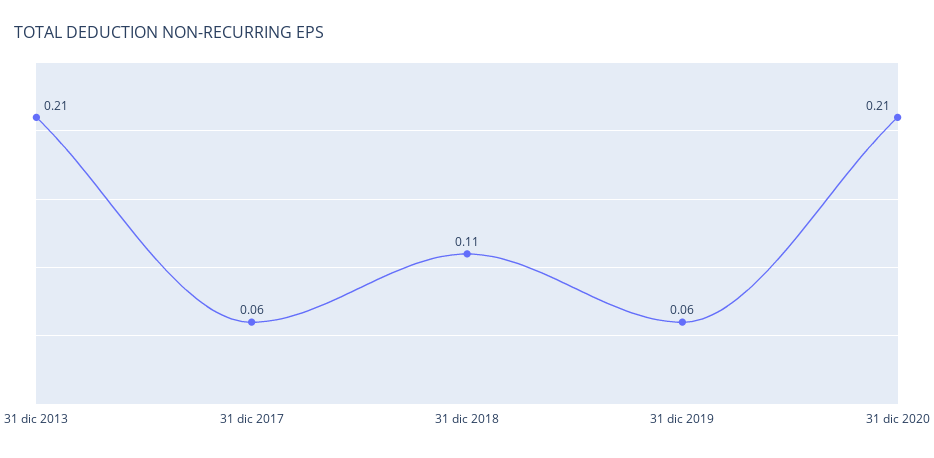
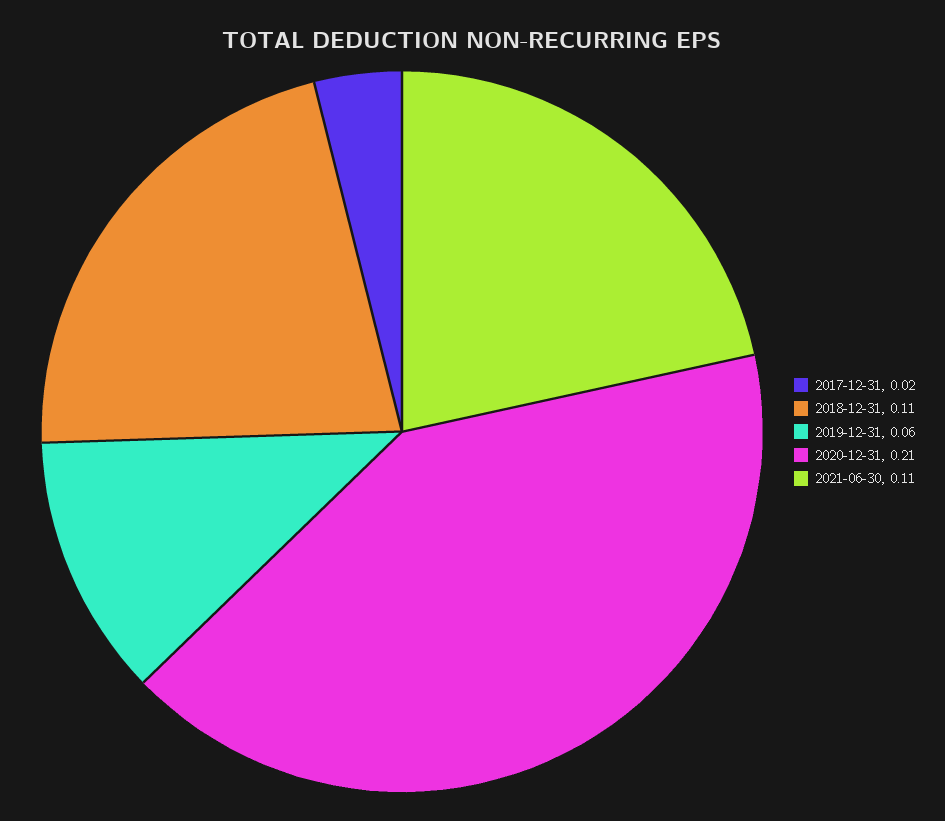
31 dic 2013: 0.21 -> none
31 dic 2017: 0.06 -> 0.02
2021-06-30: none -> 0.11

